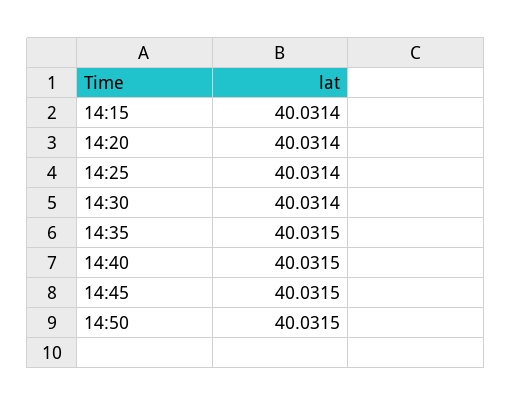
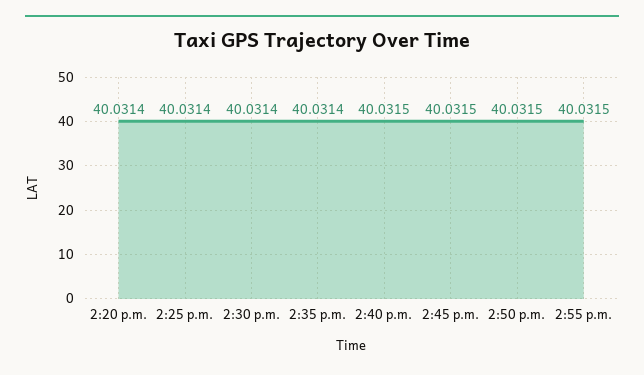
14:15: 40.0314 -> none
14:35: 40.0315 -> 40.0314
2:55 p.m.: none -> 40.0315

